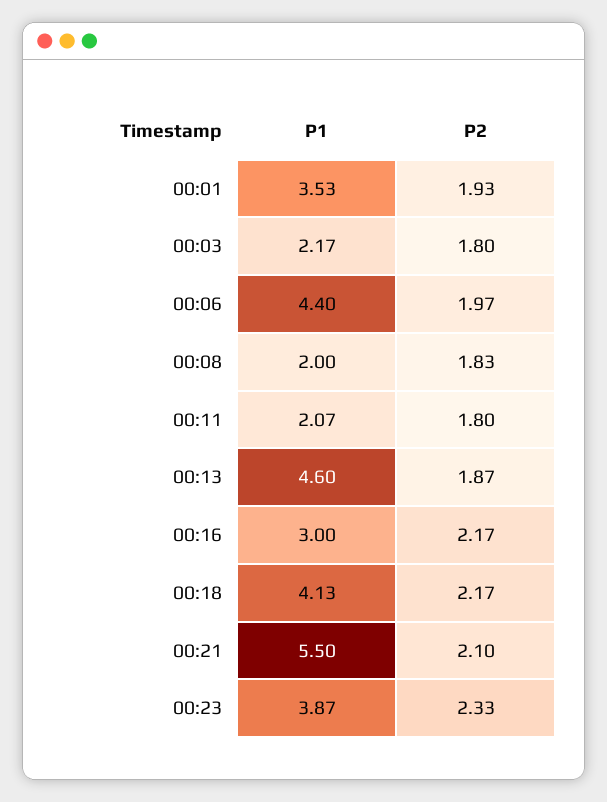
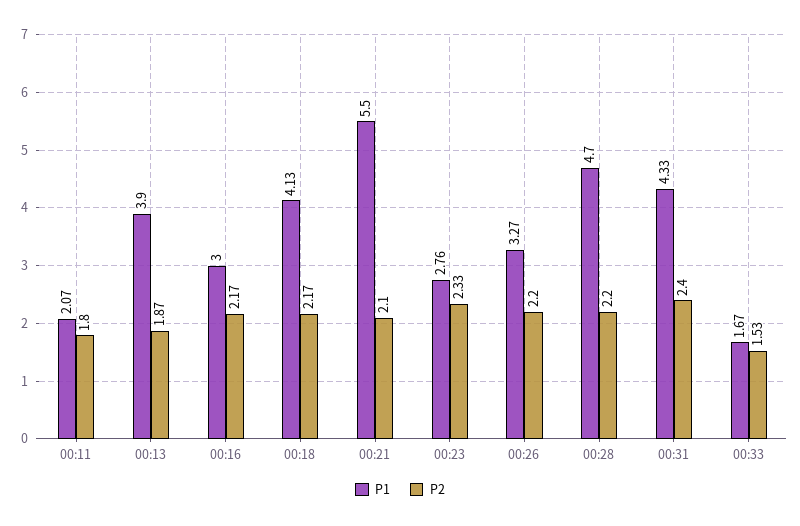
P1, 00:01: 3.53 -> none
P2, 00:01: 1.93 -> none
P1, 00:03: 2.17 -> none
P2, 00:03: 1.8 -> none
P1, 00:06: 4.4 -> none
P2, 00:06: 1.97 -> none
P1, 00:08: 2 -> none
P2, 00:08: 1.83 -> none
P1, 00:13: 4.6 -> 3.9
P1, 00:23: 3.87 -> 2.76
P1, 00:26: none -> 3.27
P2, 00:26: none -> 2.2
P1, 00:28: none -> 4.7
P2, 00:28: none -> 2.2
P1, 00:31: none -> 4.33
P2, 00:31: none -> 2.4
P1, 00:33: none -> 1.67
P2, 00:33: none -> 1.53

